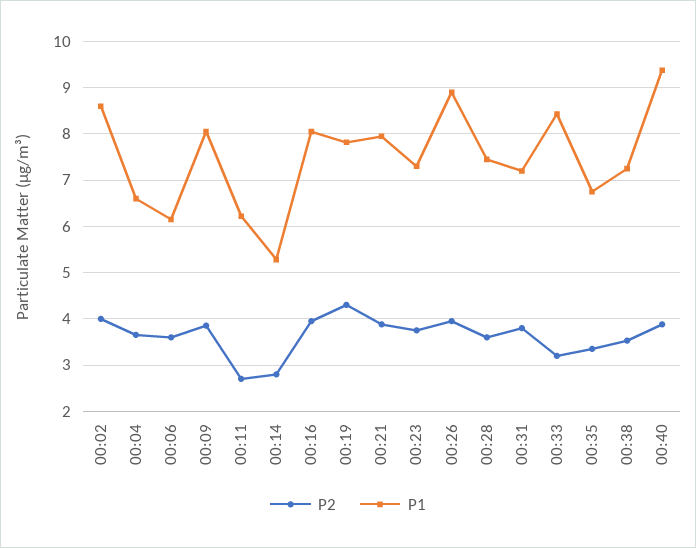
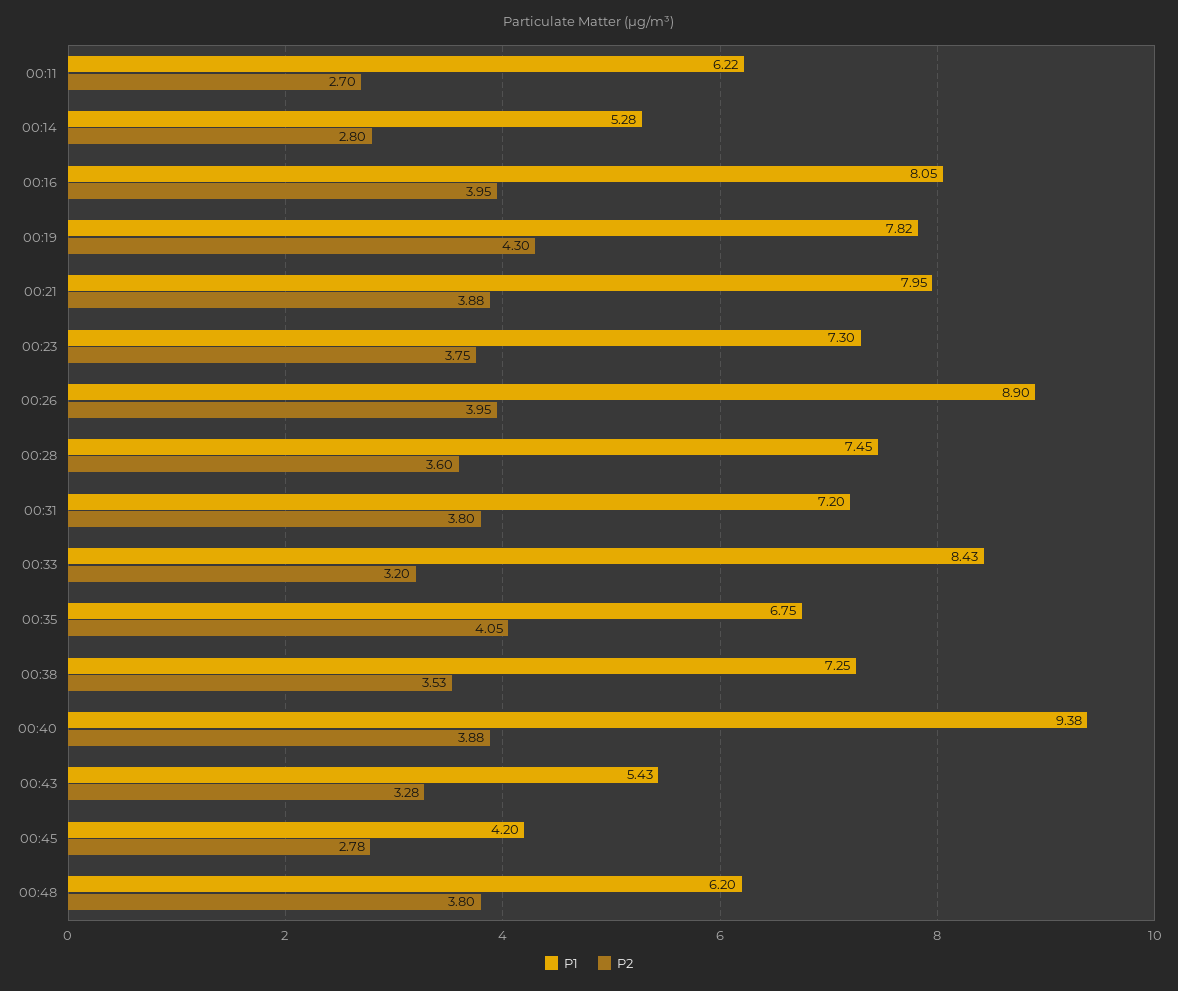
P2, 00:02: 4 -> none
P1, 00:02: 8.6 -> none
P2, 00:04: 3.6 -> none
P1, 00:04: 6.6 -> none
P2, 00:06: 3.6 -> none
P1, 00:06: 6.2 -> none
P2, 00:09: 3.8 -> none
P1, 00:09: 8 -> none
P2, 00:35: 3.4 -> 4.05
P1, 00:43: none -> 5.43
P2, 00:43: none -> 3.28
P1, 00:45: none -> 4.2
P2, 00:45: none -> 2.78
P1, 00:48: none -> 6.2
P2, 00:48: none -> 3.8

